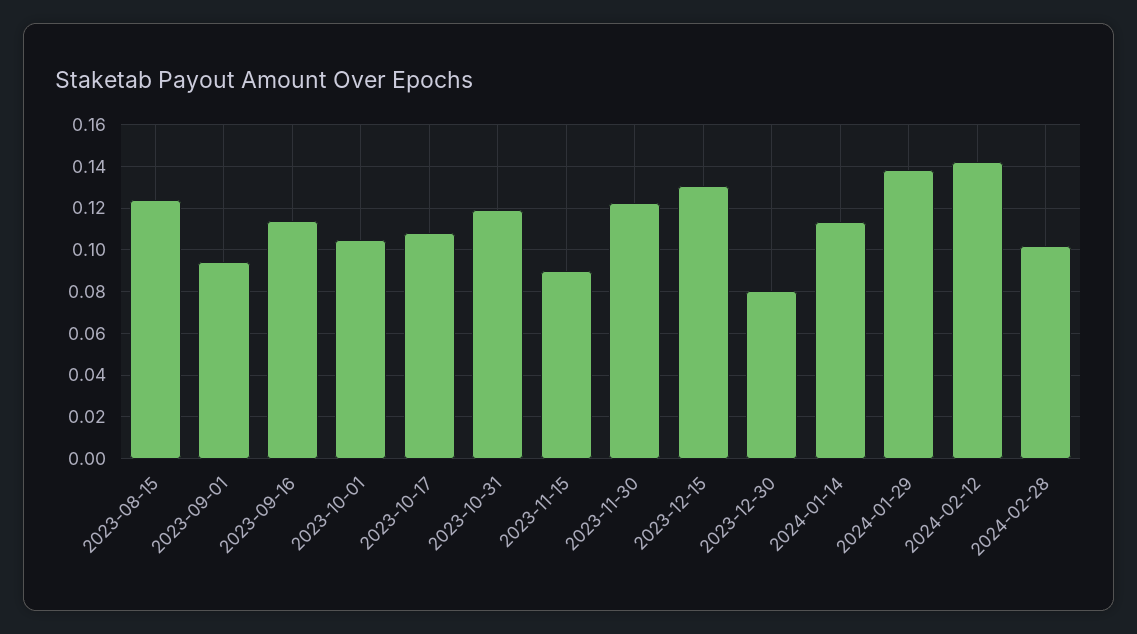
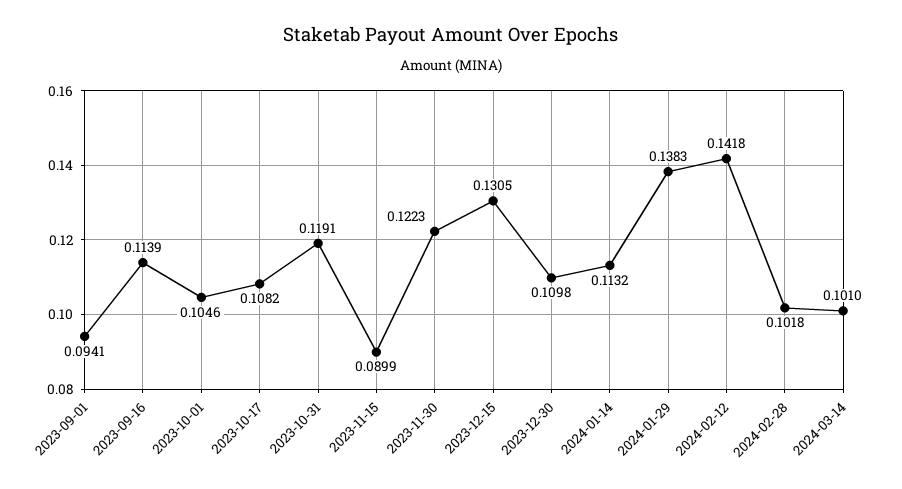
2023-08-15: 0.125 -> none
2023-12-30: 0.08 -> 0.1098
2024-03-14: none -> 0.101

